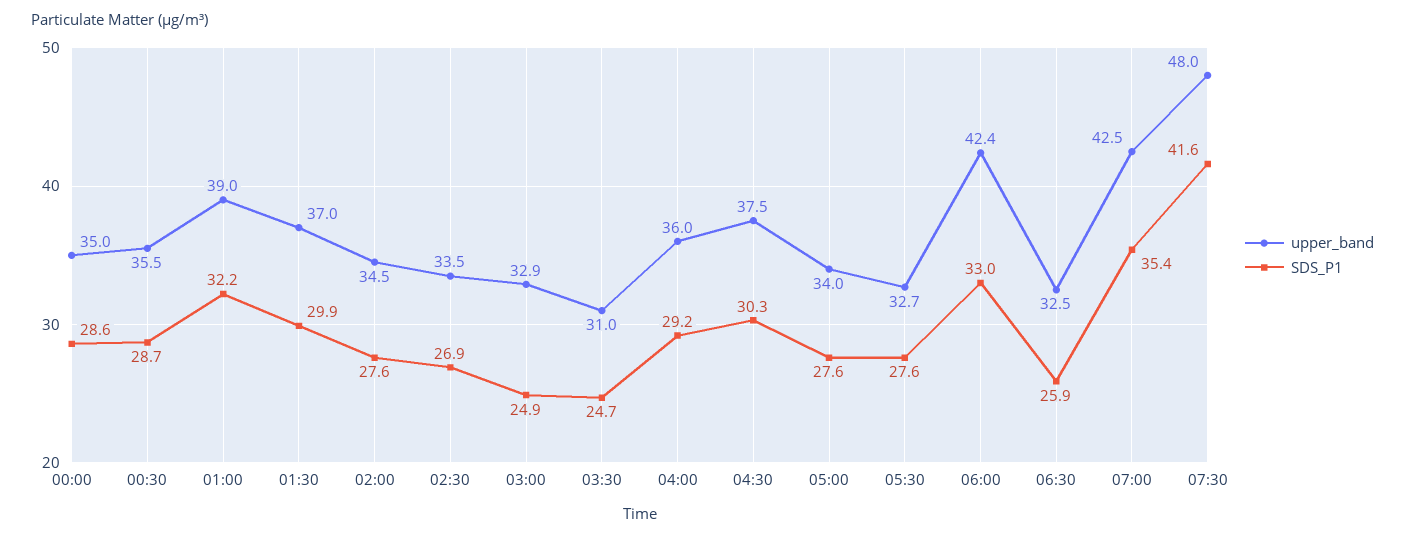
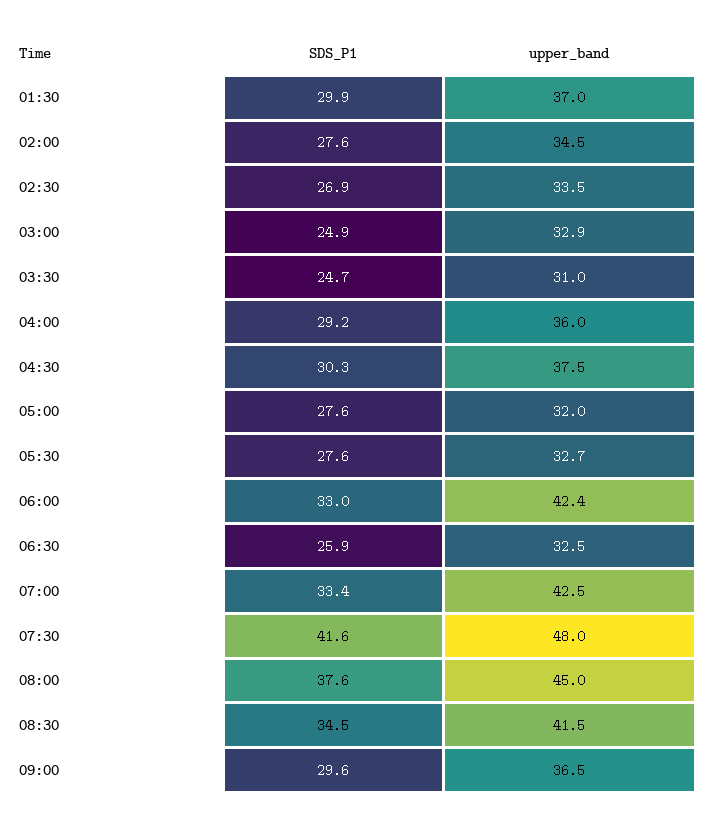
upper_band, 00:00: 35 -> none
SDS_P1, 00:00: 28.6 -> none
upper_band, 00:30: 35.5 -> none
SDS_P1, 00:30: 28.7 -> none
upper_band, 01:00: 39 -> none
SDS_P1, 01:00: 32.2 -> none
upper_band, 05:00: 34 -> 32
SDS_P1, 07:00: 35.4 -> 33.4
SDS_P1, 08:00: none -> 37.6
upper_band, 08:00: none -> 45
SDS_P1, 08:30: none -> 34.5
upper_band, 08:30: none -> 41.5
SDS_P1, 09:00: none -> 29.6
upper_band, 09:00: none -> 36.5

